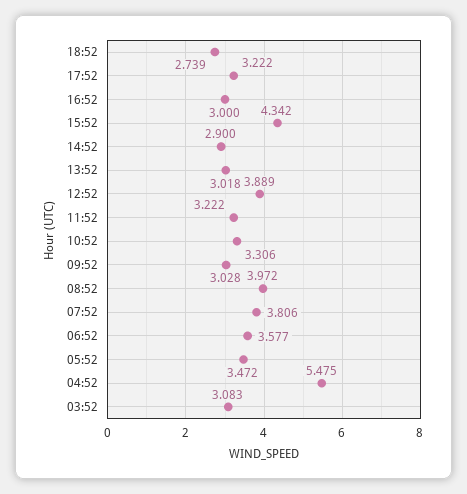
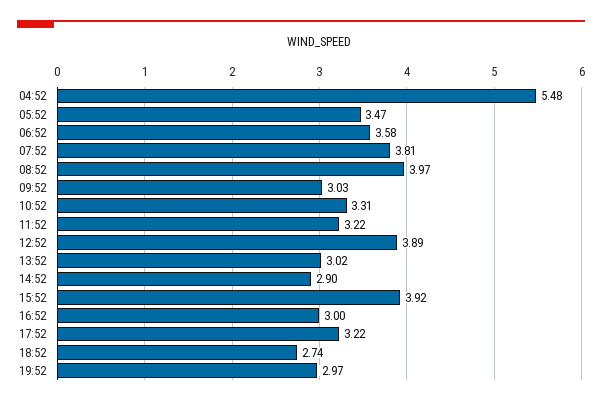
15:52: 4.342 -> 3.92
03:52: 3.083 -> none
19:52: none -> 2.97

